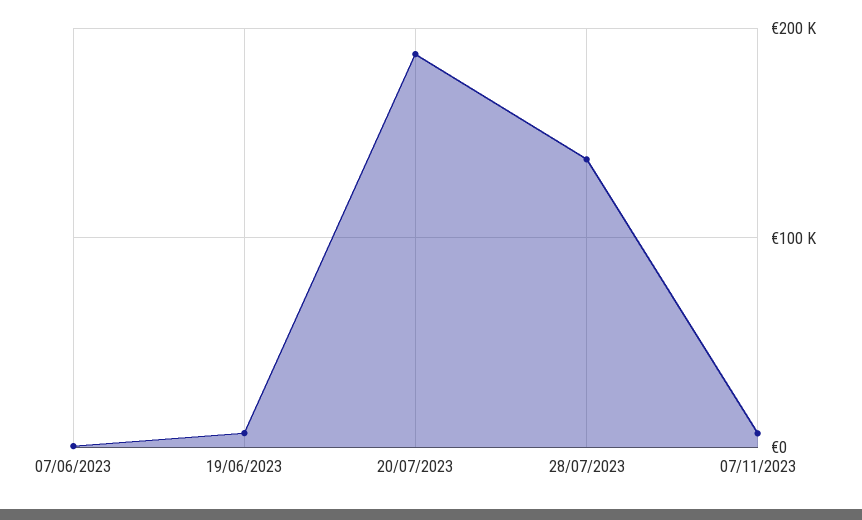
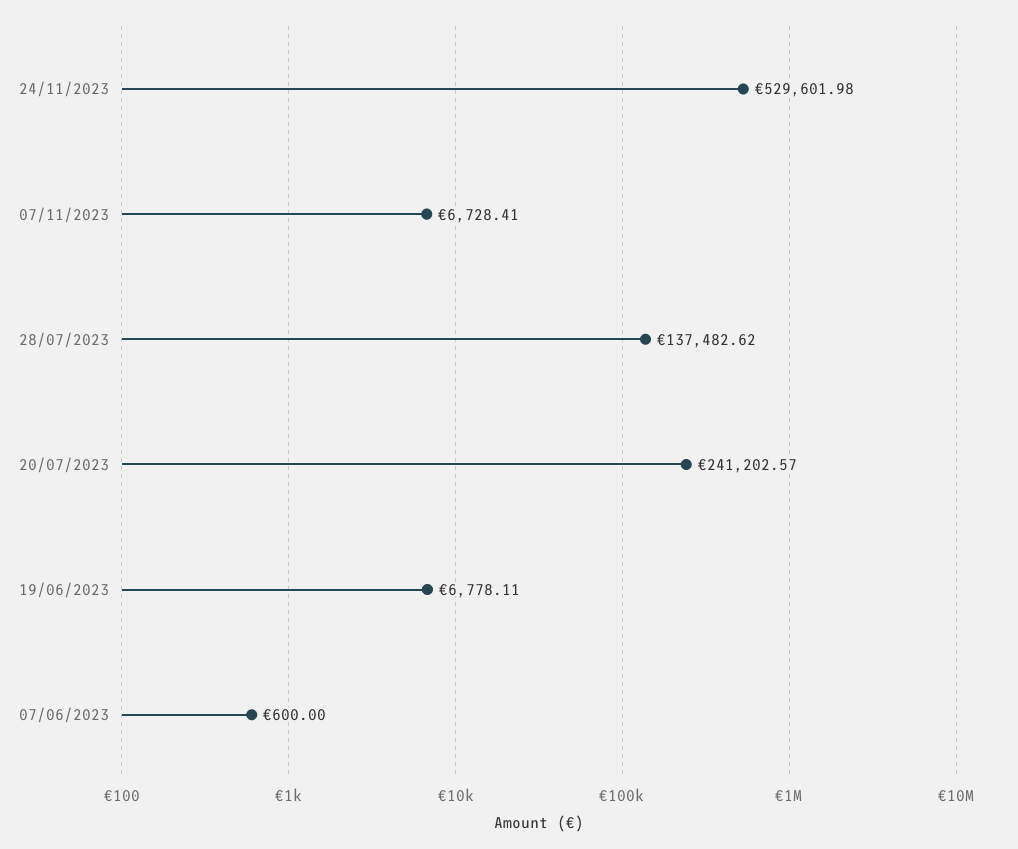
20/07/2023: 190000 -> 241202.57
24/11/2023: none -> 529601.98

